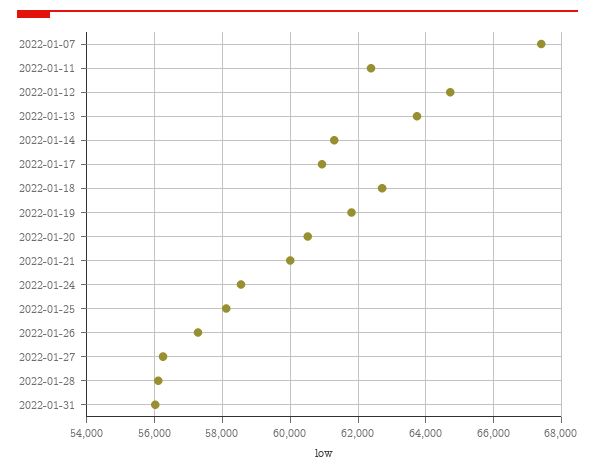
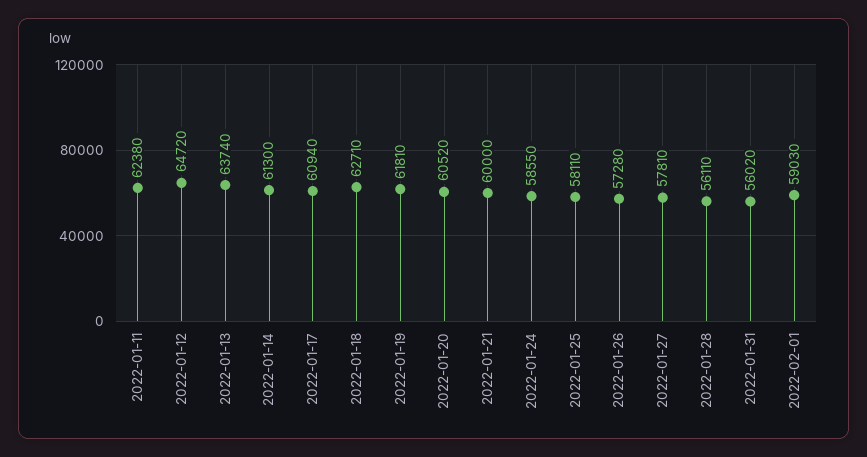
2022-01-07: 67400 -> none
2022-01-27: 56200 -> 57810
2022-02-01: none -> 59030

